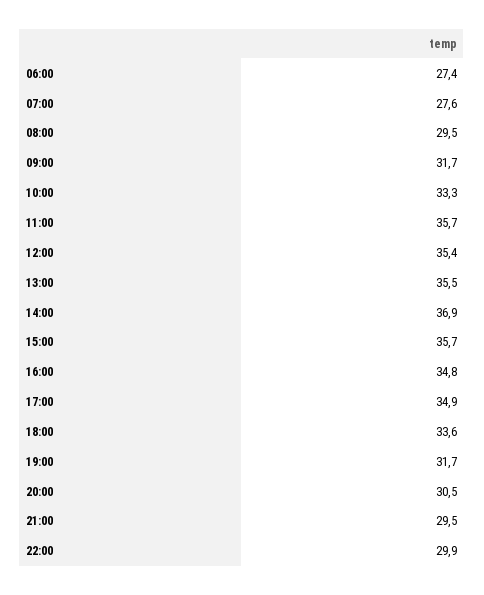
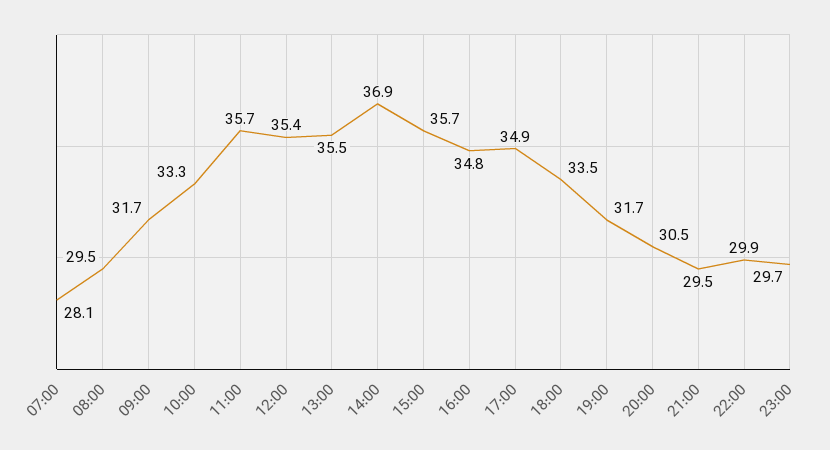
06:00: 27.4 -> none
07:00: 27.6 -> 28.1
18:00: 33.6 -> 33.5
23:00: none -> 29.7

